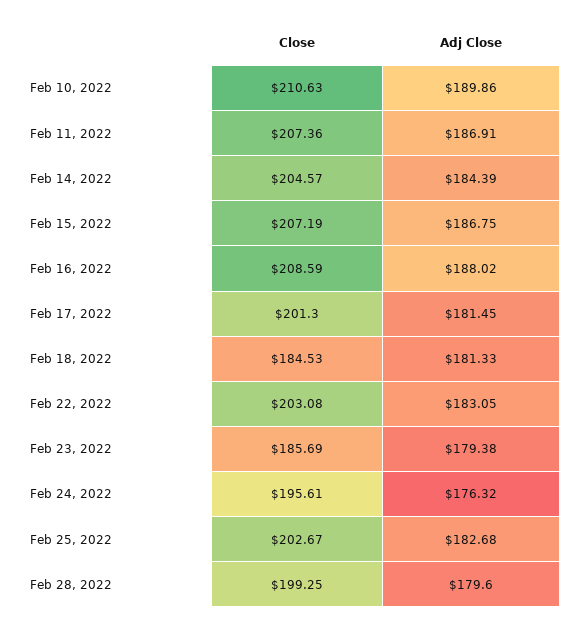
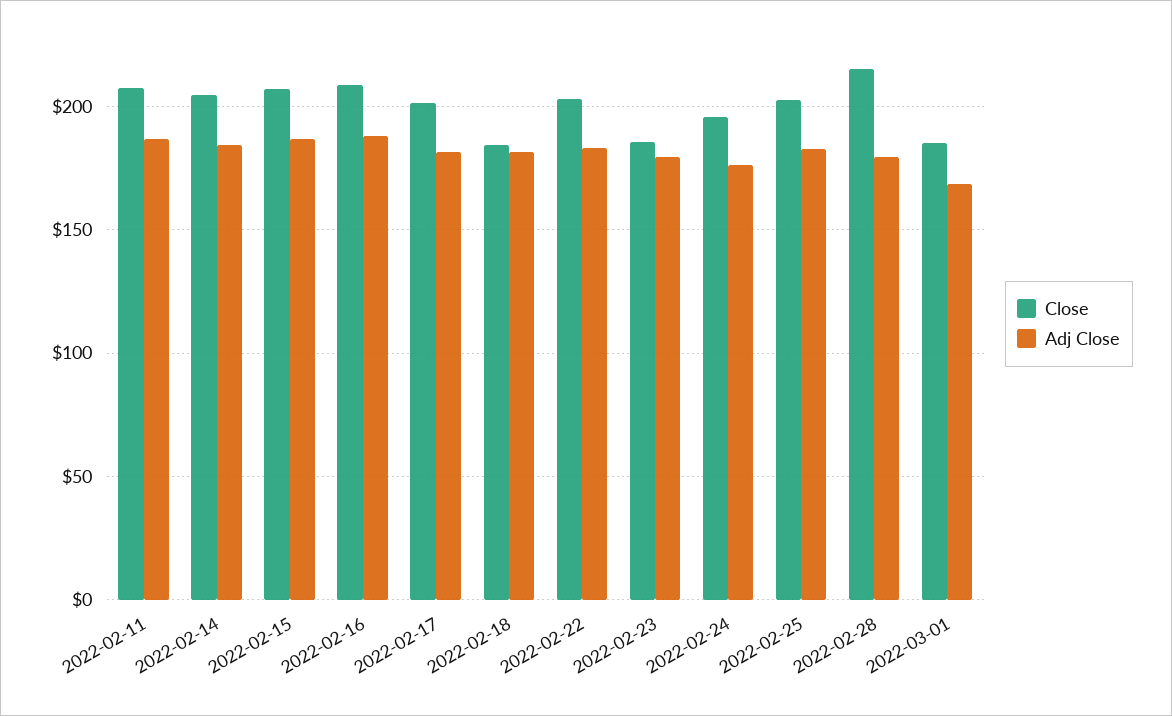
Close, Feb 10, 2022: 210.63 -> none
Adj Close, Feb 10, 2022: 189.86 -> none
Close, Feb 28, 2022: 199.25 -> 215
Close, 2022-03-01: none -> 185
Adj Close, 2022-03-01: none -> 170

